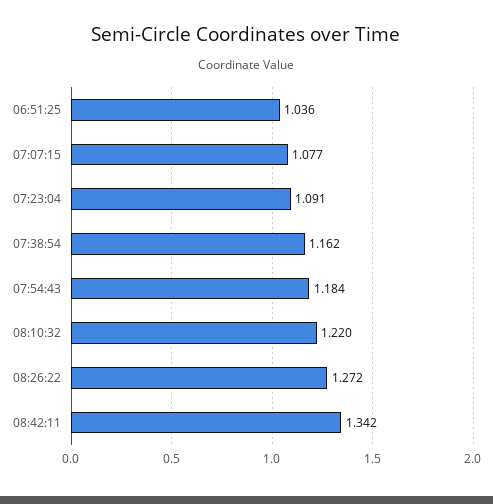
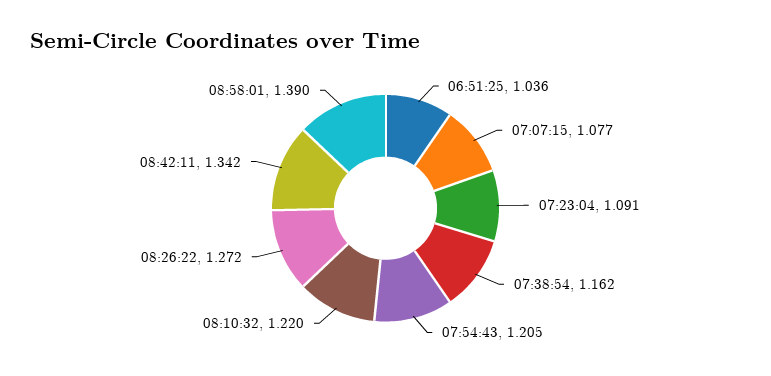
07:54:43: 1.184 -> 1.205
08:58:01: none -> 1.39

